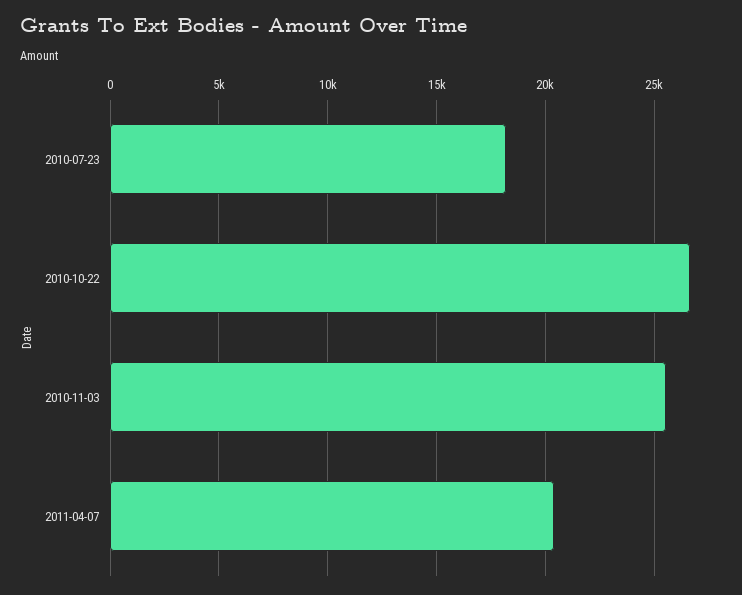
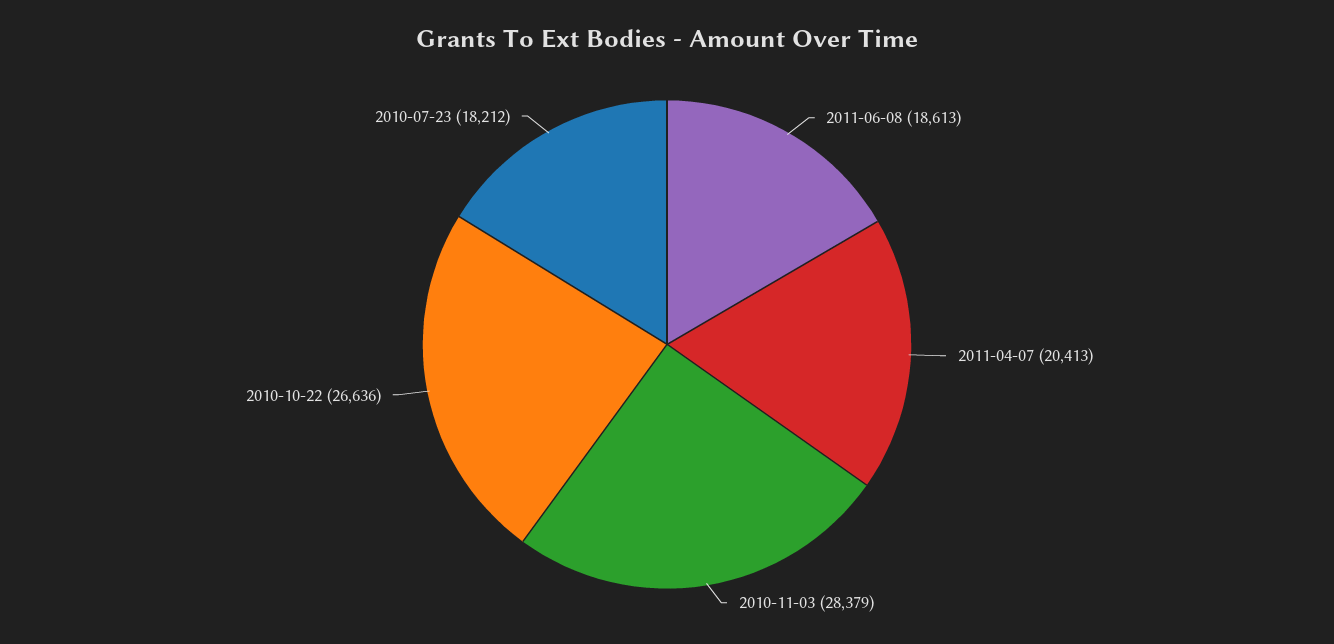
2010-11-03: 25500 -> 28379
2011-06-08: none -> 18613

